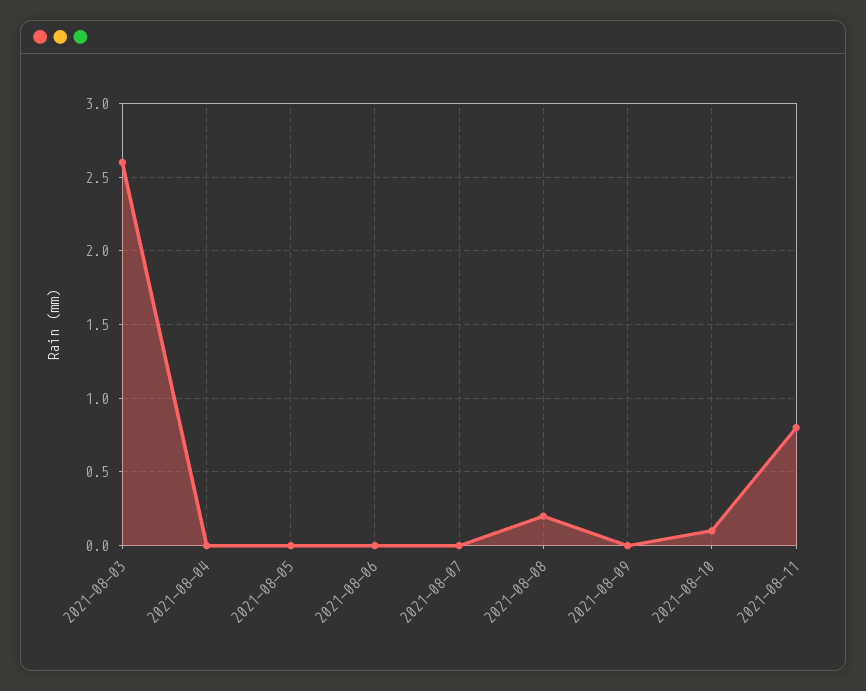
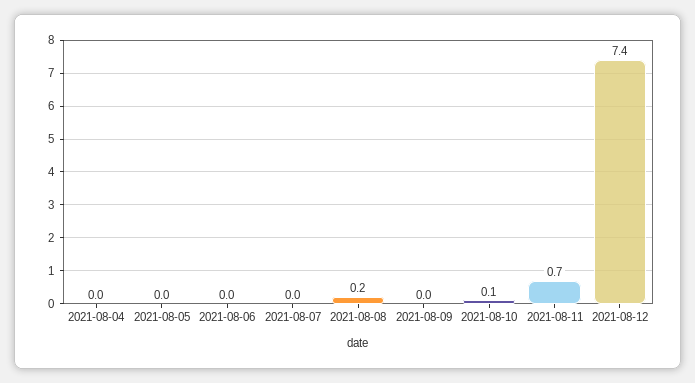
2021-08-03: 2.6 -> none
2021-08-11: 0.8 -> 0.7
2021-08-12: none -> 7.4

